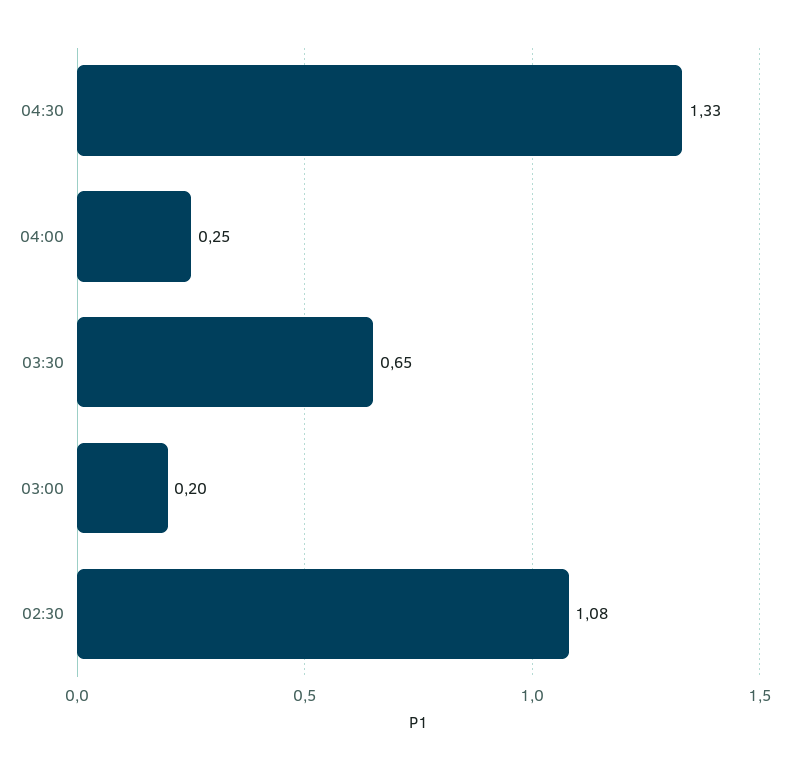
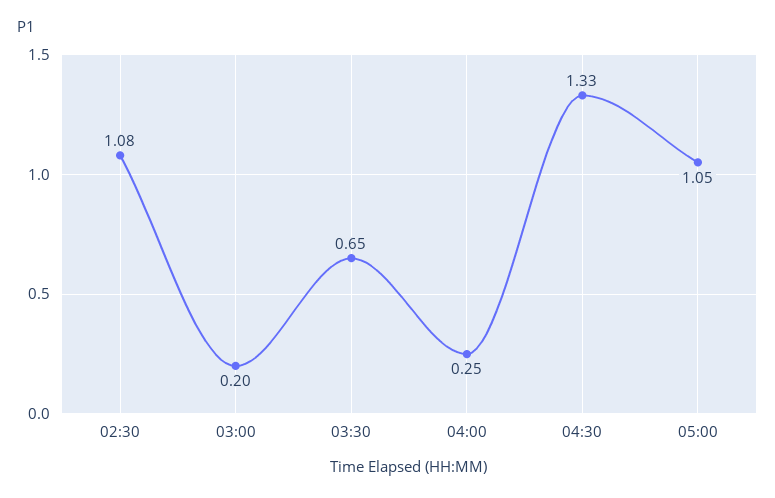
05:00: none -> 1.05

